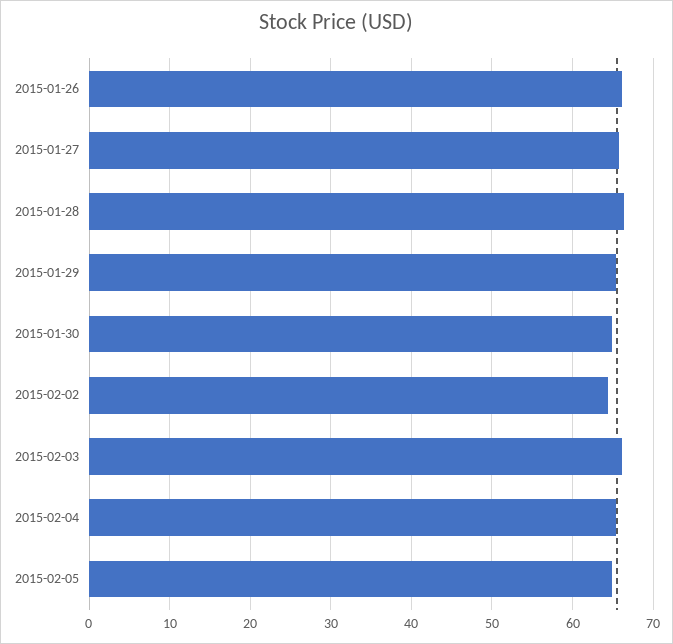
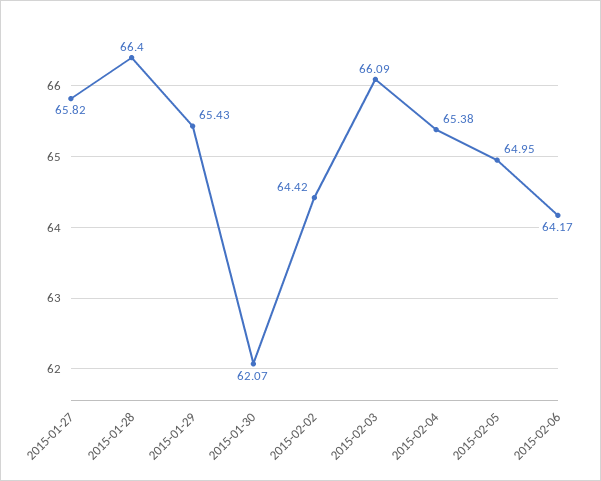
2015-01-26: 66 -> none
2015-01-30: 65 -> 62.07
2015-02-06: none -> 64.17

